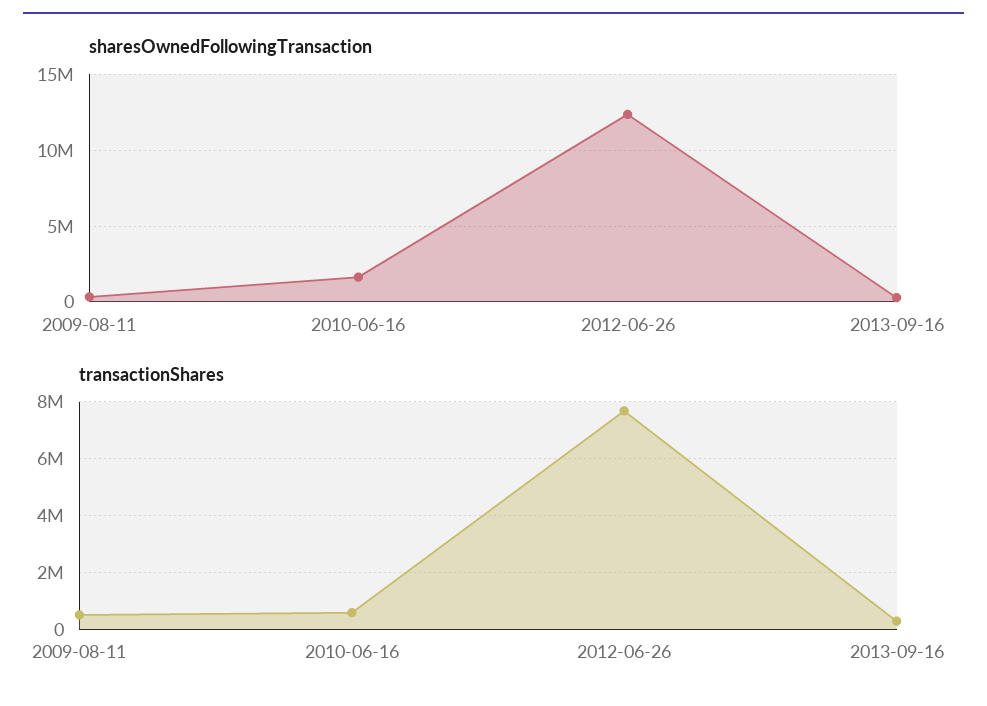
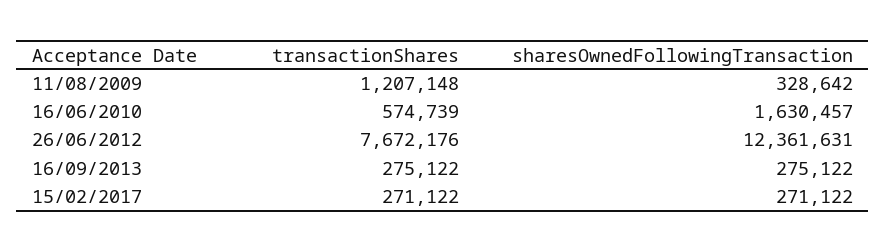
transactionShares, 2009-08-11: 500000 -> 1207148
transactionShares, 15/02/2017: none -> 271122
sharesOwnedFollowingTransaction, 15/02/2017: none -> 271122

